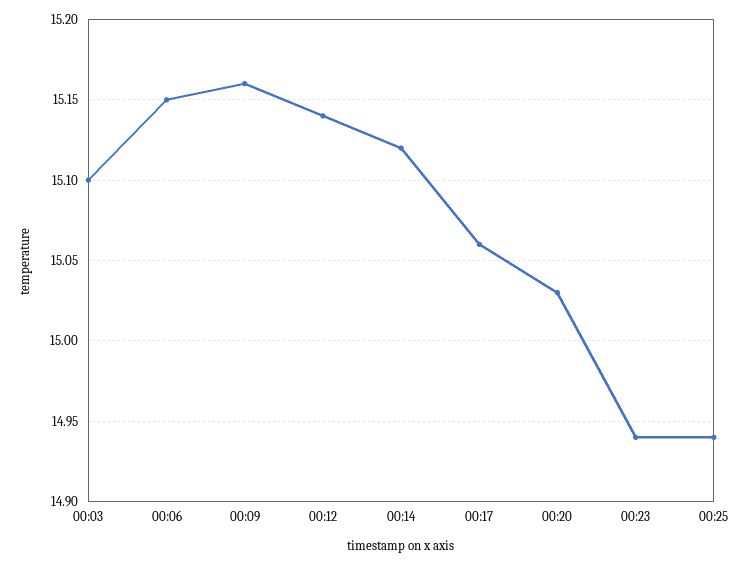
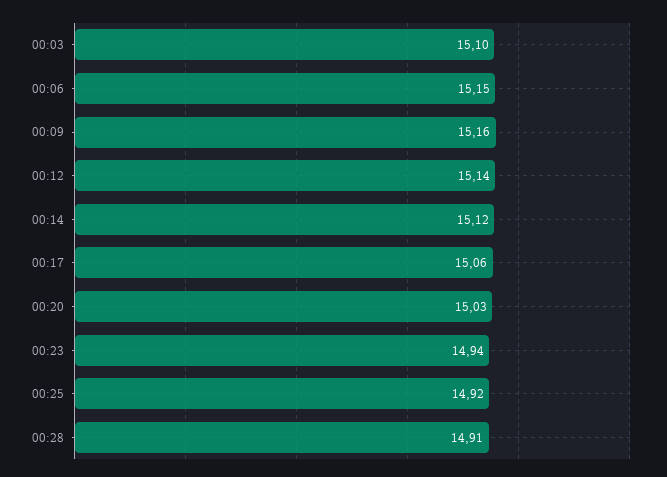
00:25: 14.94 -> 14.92
00:28: none -> 14.91

